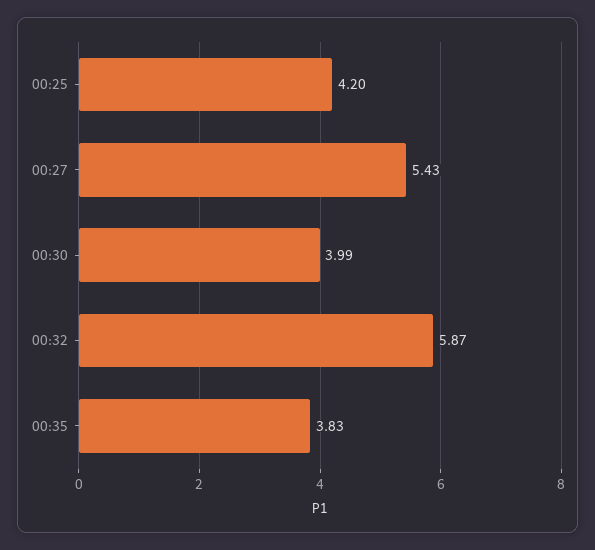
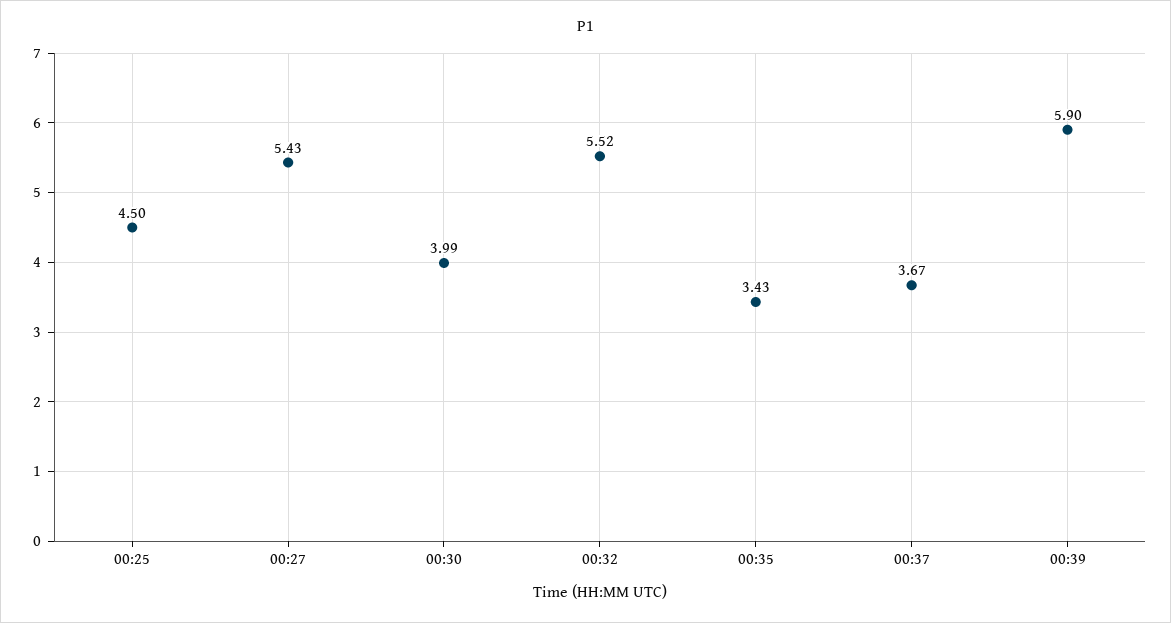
00:25: 4.2 -> 4.5
00:32: 5.87 -> 5.52
00:35: 3.83 -> 3.43
00:37: none -> 3.67
00:39: none -> 5.9

